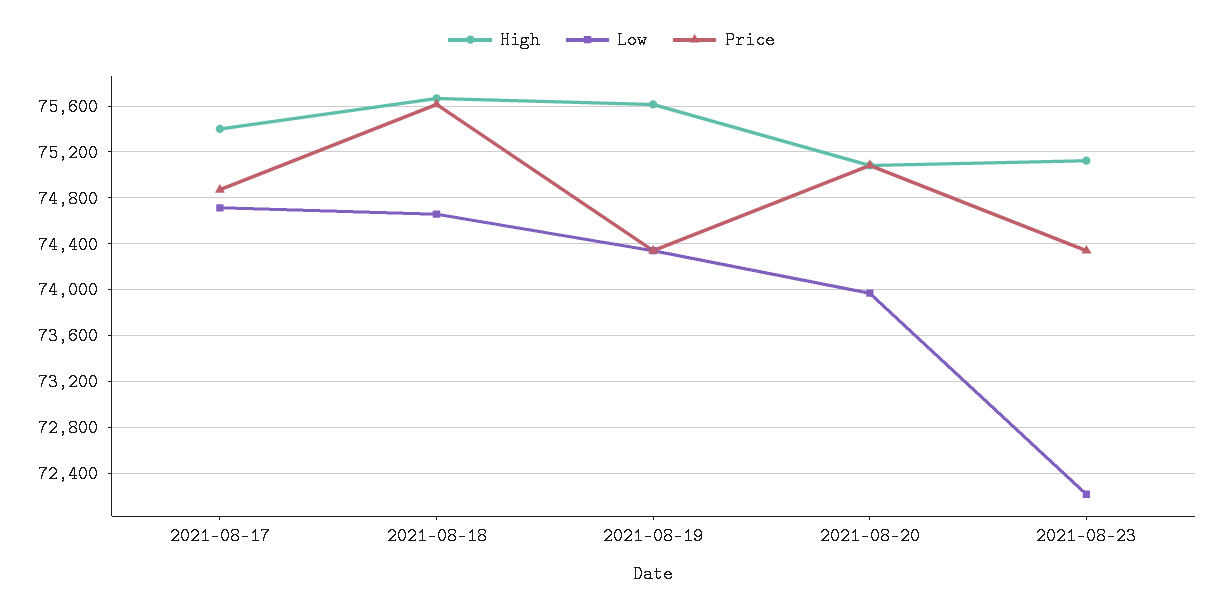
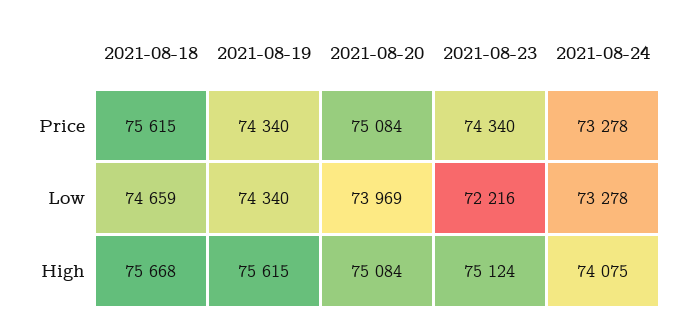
High, 2021-08-17: 75400 -> none
Low, 2021-08-17: 74700 -> none
Price, 2021-08-17: 74900 -> none
Price, 2021-08-24: none -> 73278
Low, 2021-08-24: none -> 73278
High, 2021-08-24: none -> 74075

